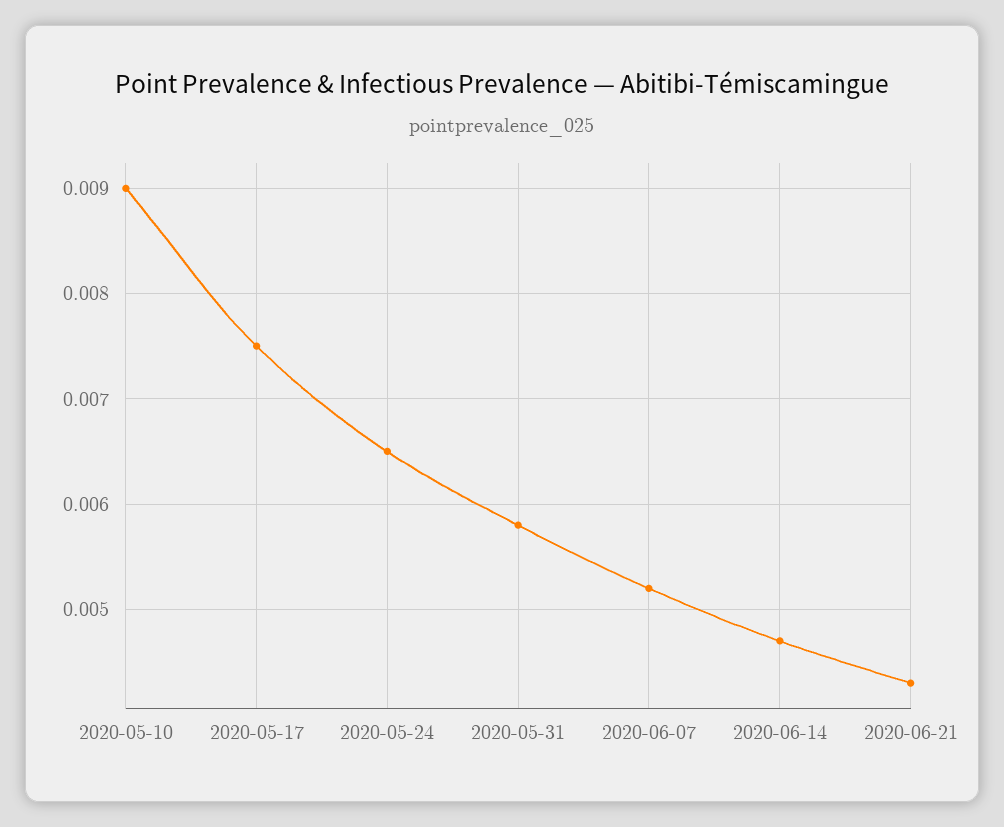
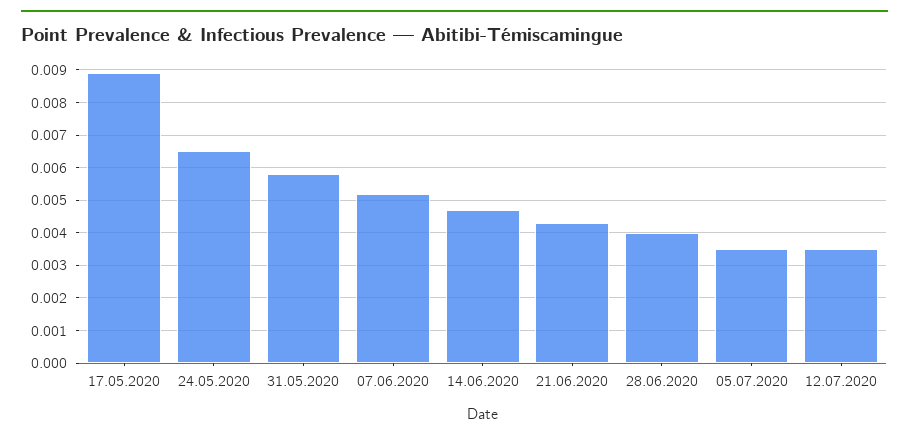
2020-05-10: 0.009 -> none
2020-05-17: 0.0075 -> 0.009
28.06.2020: none -> 0.004
05.07.2020: none -> 0.0035
12.07.2020: none -> 0.0035

